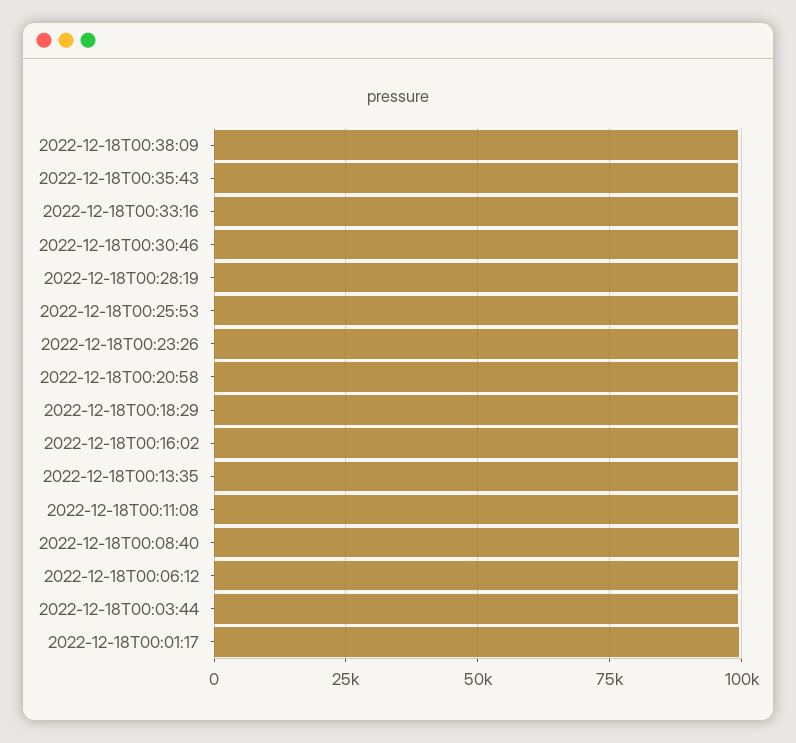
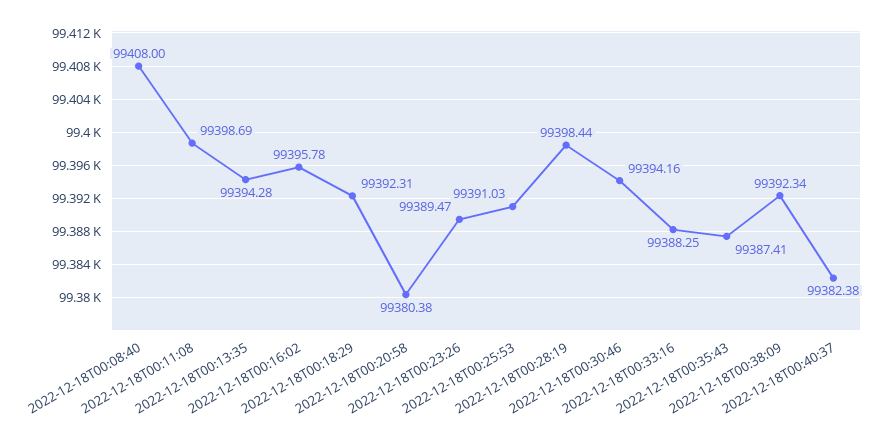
2022-12-18T00:06:12: 100000 -> none
2022-12-18T00:03:44: 100000 -> none
2022-12-18T00:01:17: 100000 -> none
2022-12-18T00:40:37: none -> 99382.38

